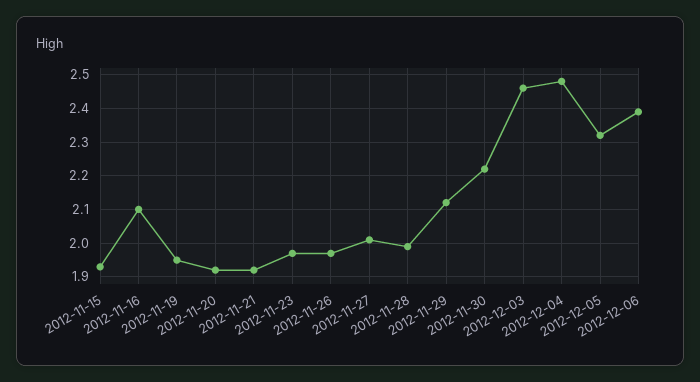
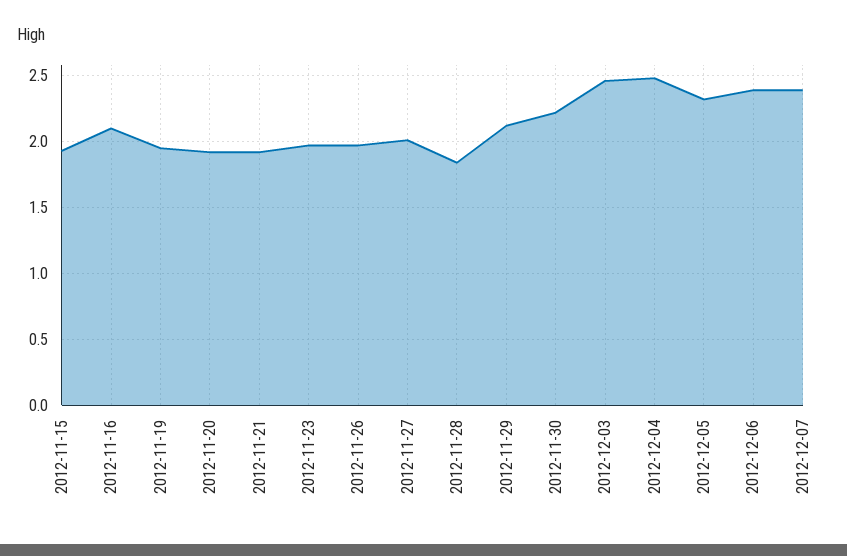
2012-11-28: 2 -> 1.85
2012-12-07: none -> 2.4

